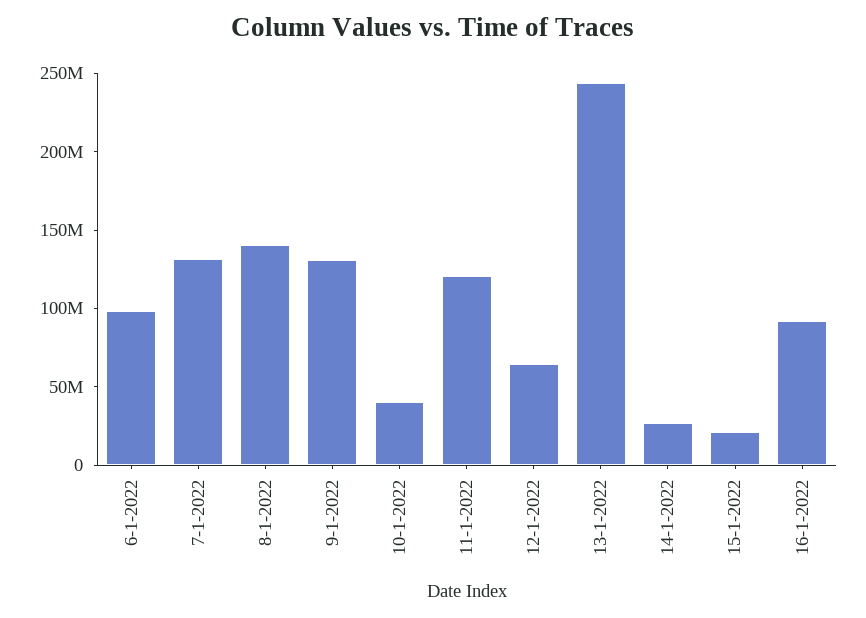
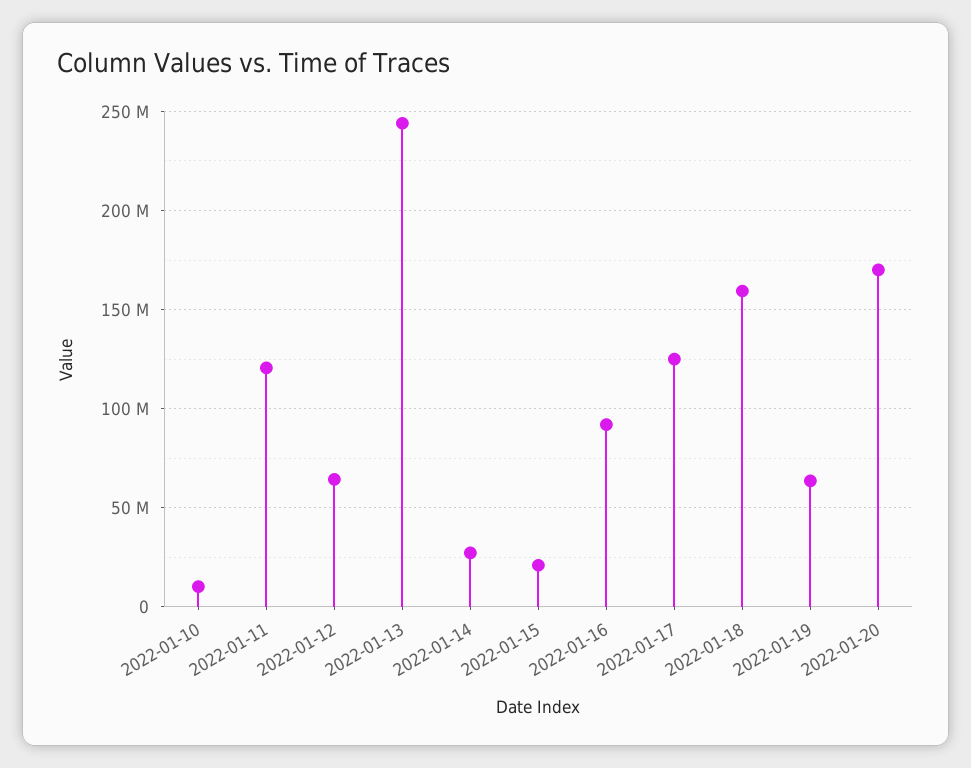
6-1-2022: 100000000 -> none
7-1-2022: 130000000 -> none
8-1-2022: 140000000 -> none
9-1-2022: 130000000 -> none
10-1-2022: 40000000 -> 10000000
2022-01-17: none -> 125000000
2022-01-18: none -> 160000000
2022-01-19: none -> 65000000
2022-01-20: none -> 170000000

